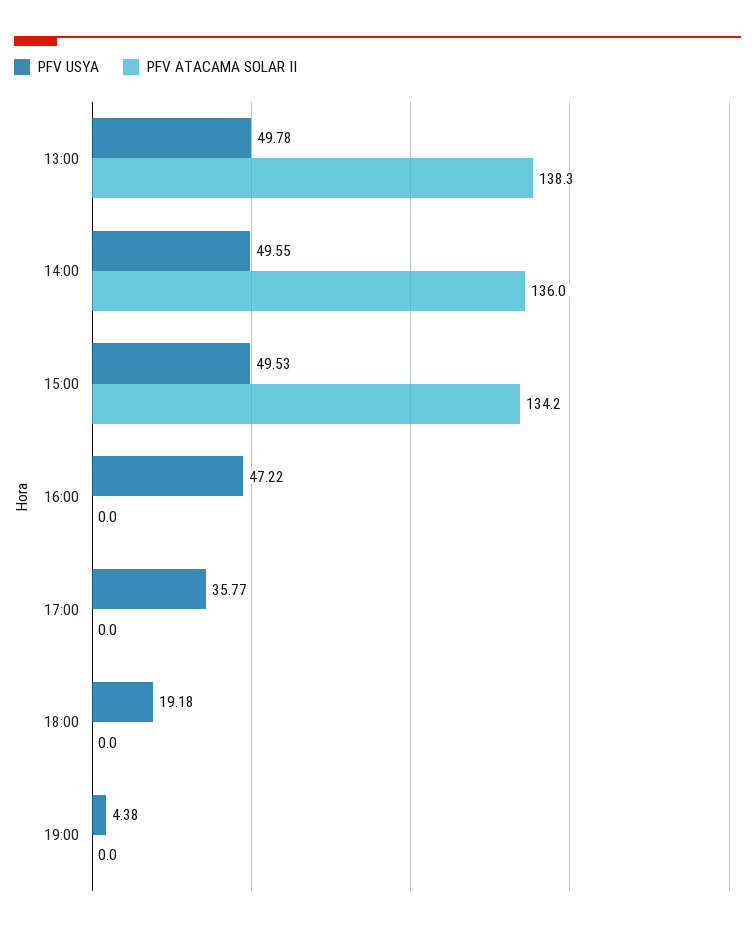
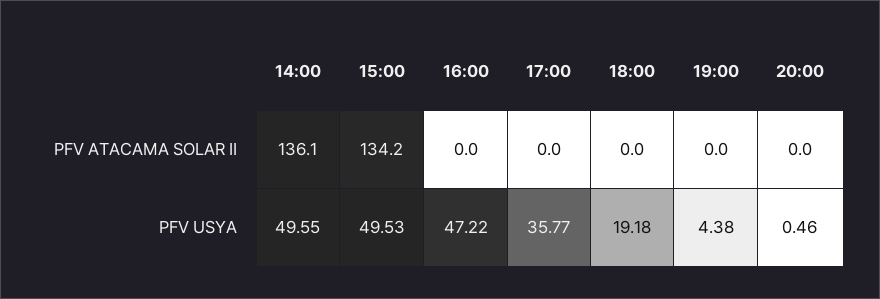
PFV USYA, 13:00: 49.78 -> none
PFV ATACAMA SOLAR II, 13:00: 138.3 -> none
PFV ATACAMA SOLAR II, 14:00: 136 -> 136.1
PFV ATACAMA SOLAR II, 20:00: none -> 0
PFV USYA, 20:00: none -> 0.46

